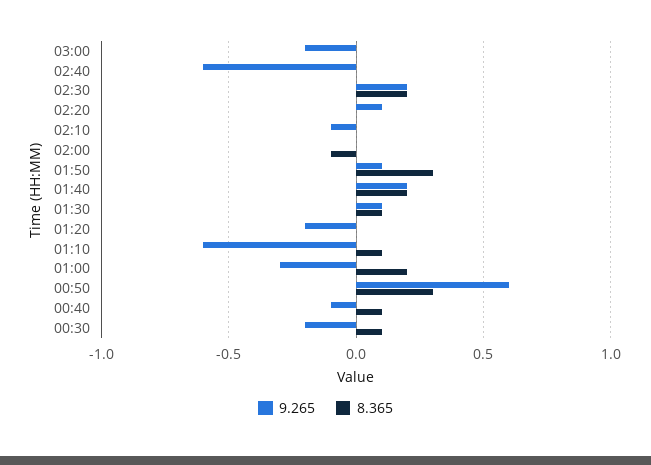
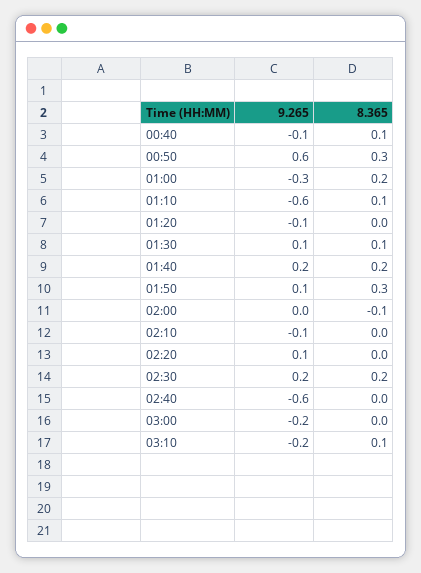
9.265, 01:20: -0.2 -> -0.1
9.265, 00:30: -0.2 -> none
8.365, 00:30: 0.1 -> none
9.265, 03:10: none -> -0.2
8.365, 03:10: none -> 0.1

